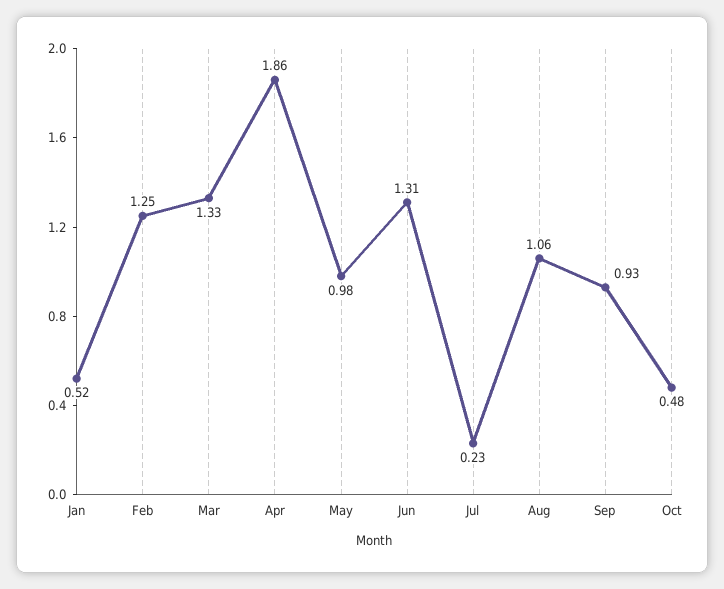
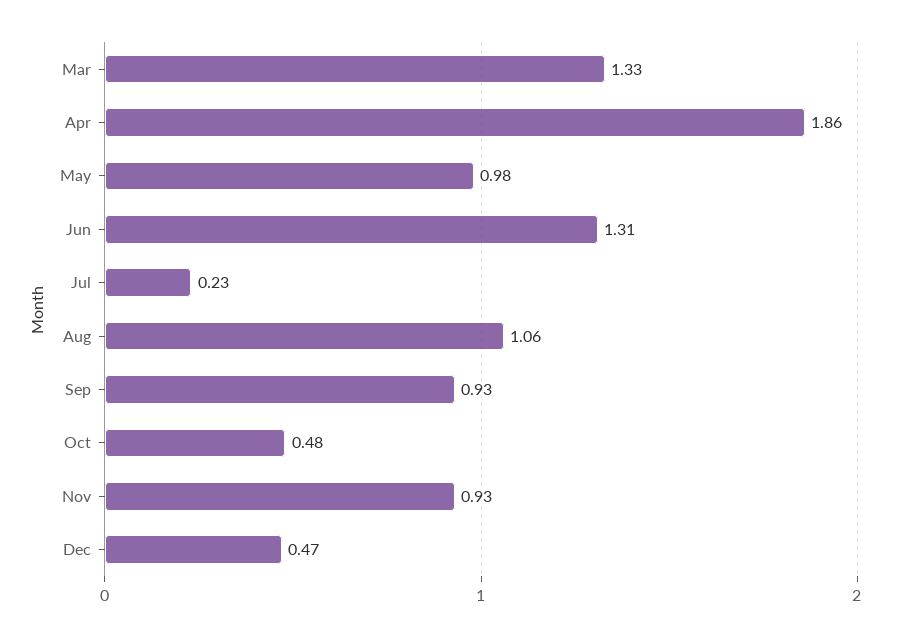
Jan: 0.52 -> none
Feb: 1.25 -> none
Nov: none -> 0.93
Dec: none -> 0.47

